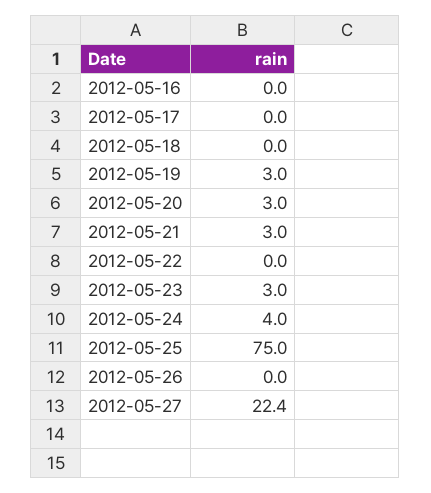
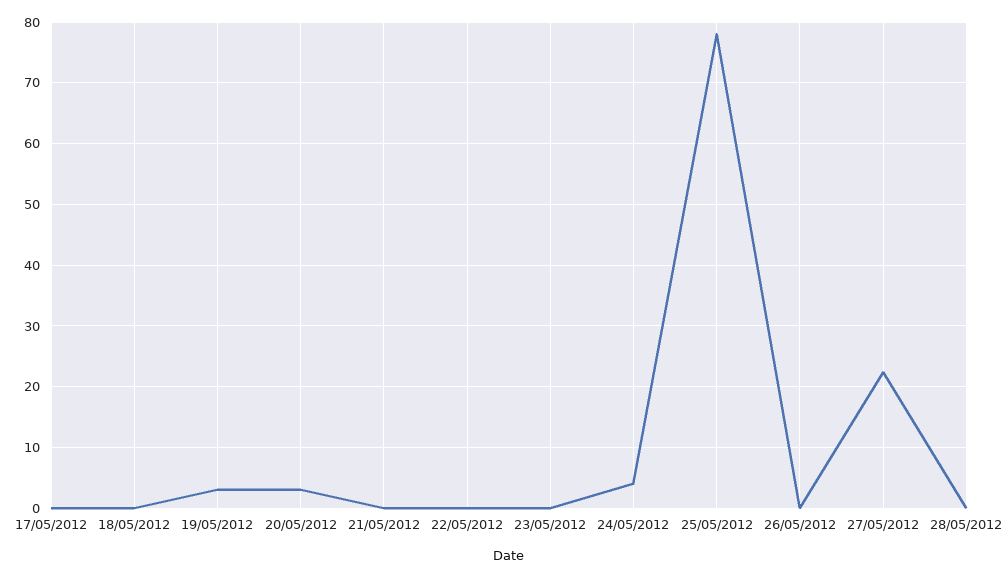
2012-05-16: 0 -> none
2012-05-21: 3 -> 0
2012-05-23: 3 -> 0
2012-05-25: 75 -> 78
28/05/2012: none -> 0

